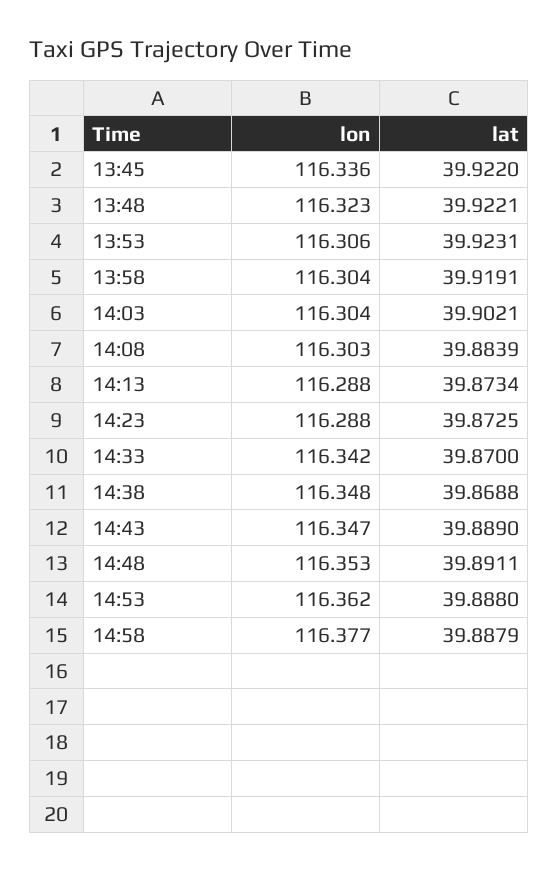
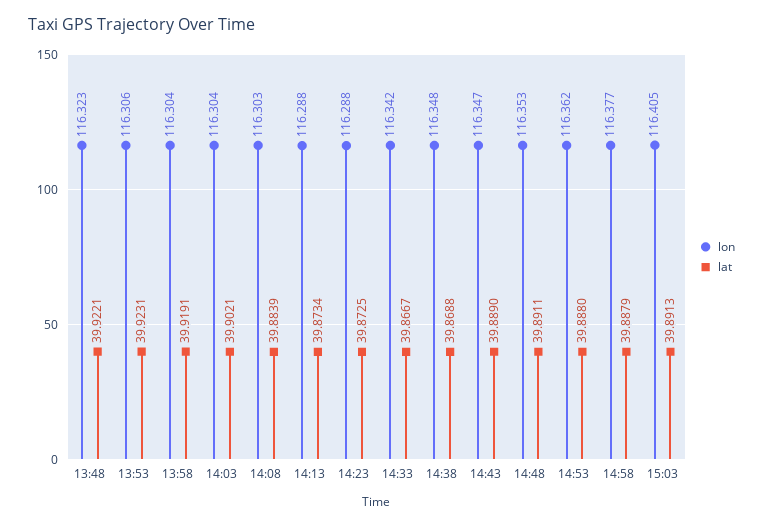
lon, 13:45: 116.336 -> none
lat, 13:45: 39.922 -> none
lat, 14:33: 39.87 -> 39.8667
lon, 15:03: none -> 116.405
lat, 15:03: none -> 39.8913

